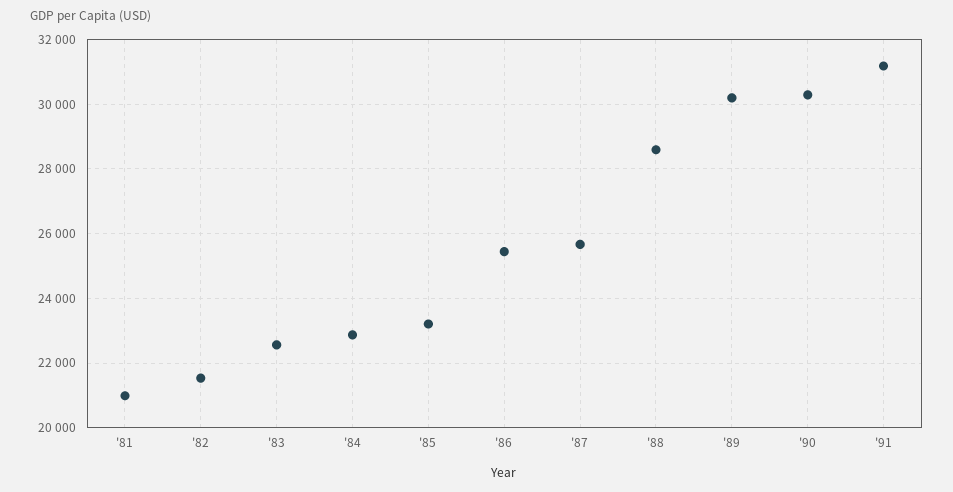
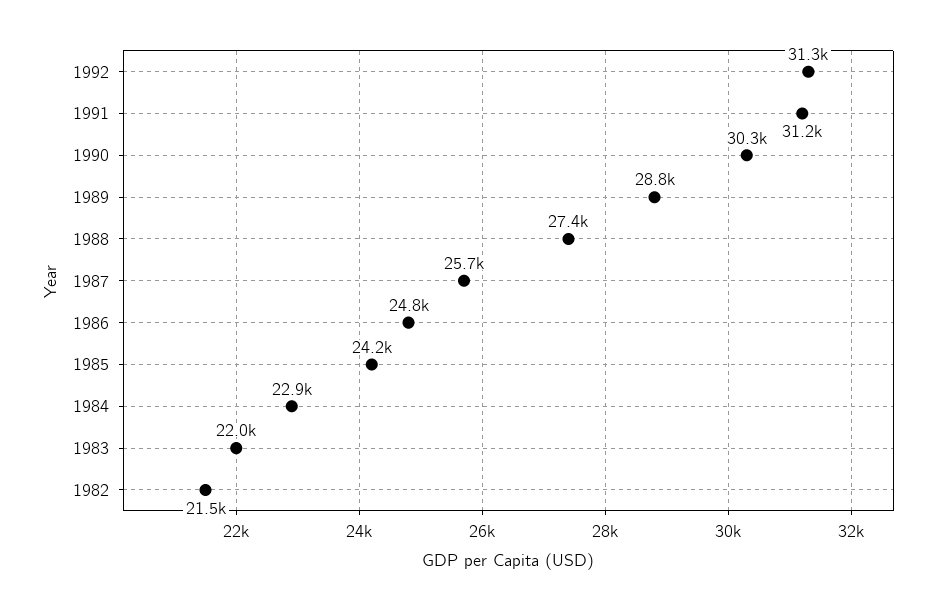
'81: 21000 -> none
'83: 22600 -> 22000
'85: 23200 -> 24200
'86: 25400 -> 24800
'88: 28600 -> 27400
'89: 30200 -> 28800
1992: none -> 31300

